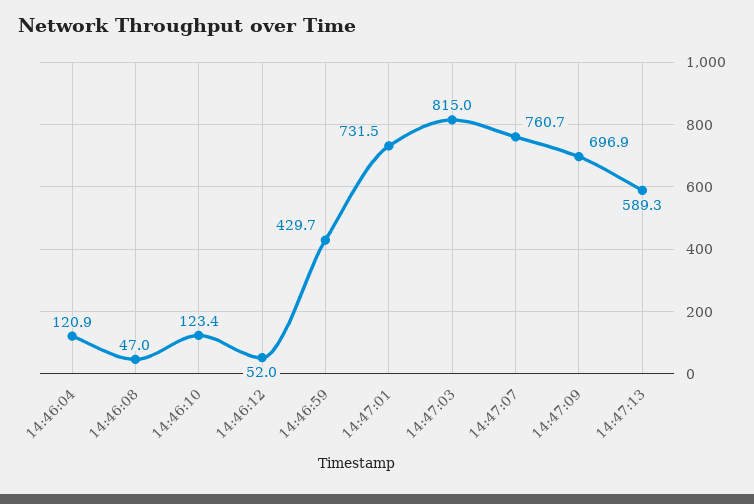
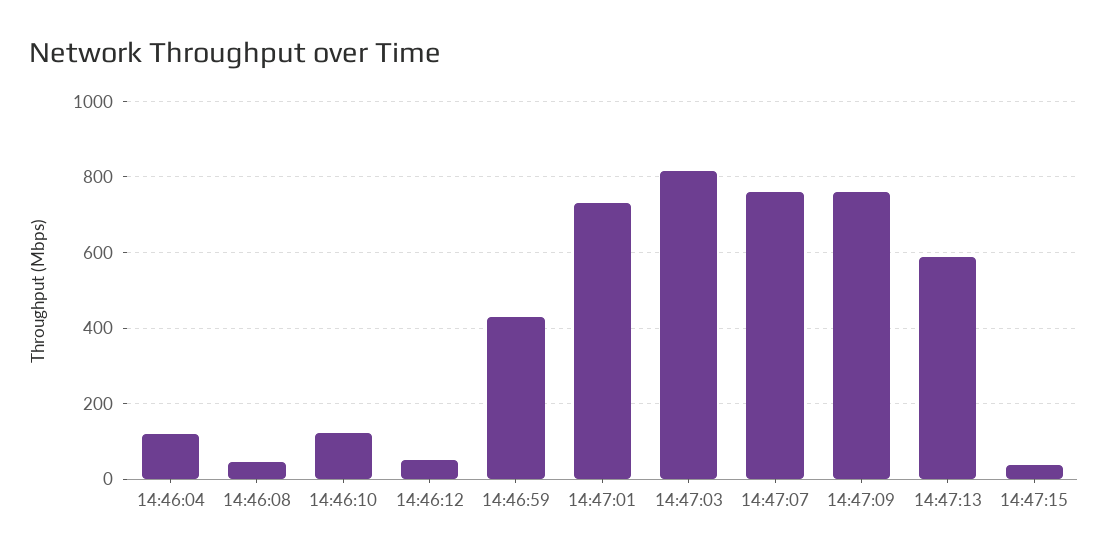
14:47:09: 696.9 -> 760
14:47:15: none -> 40

